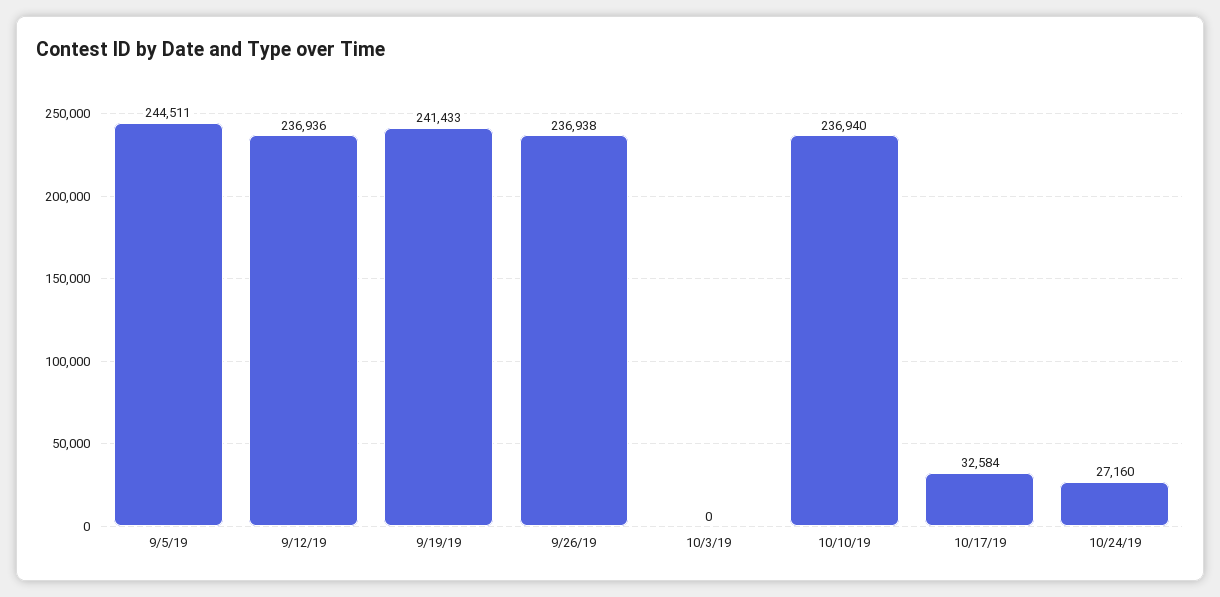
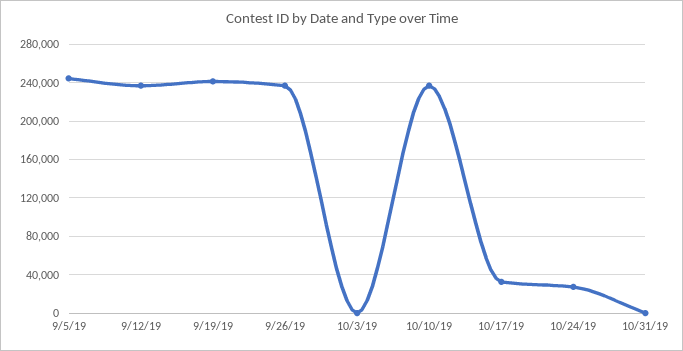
10/31/19: none -> 0

